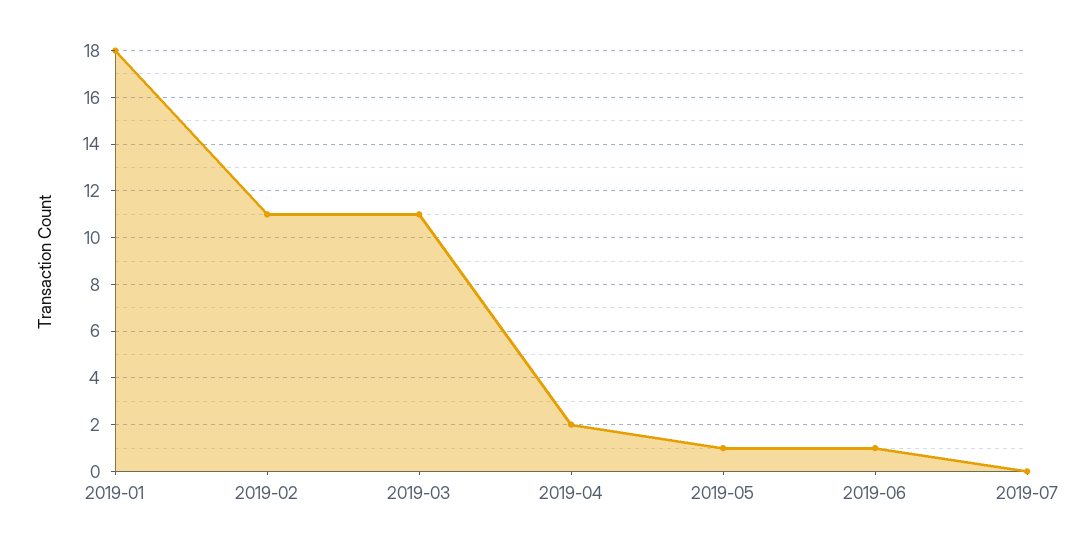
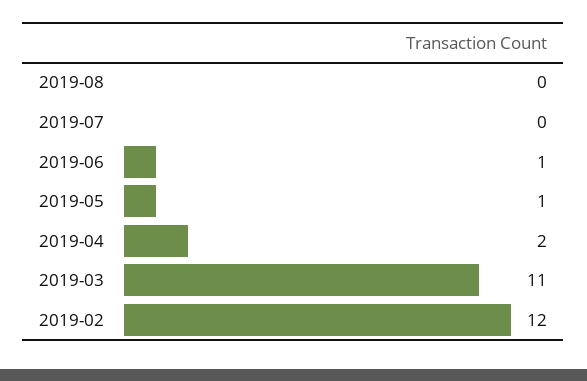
2019-01: 18 -> none
2019-02: 11 -> 12
2019-08: none -> 0

